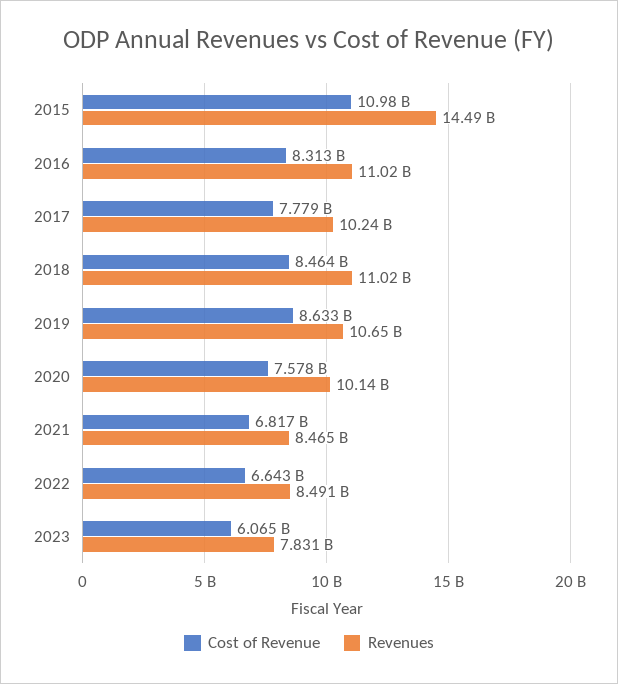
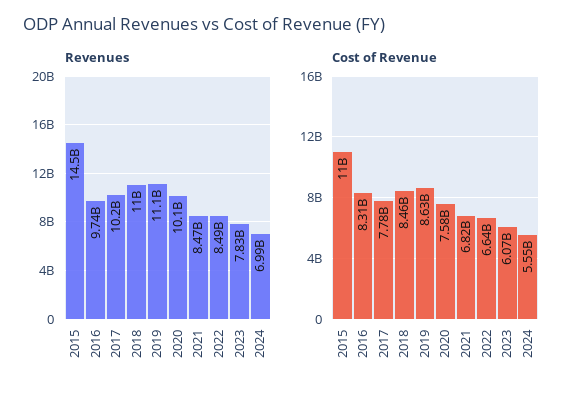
Revenues, 2016: 11020000000 -> 9740000000
Revenues, 2019: 10650000000 -> 11100000000
Revenues, 2024: none -> 6990000000
Cost of Revenue, 2024: none -> 5550000000

